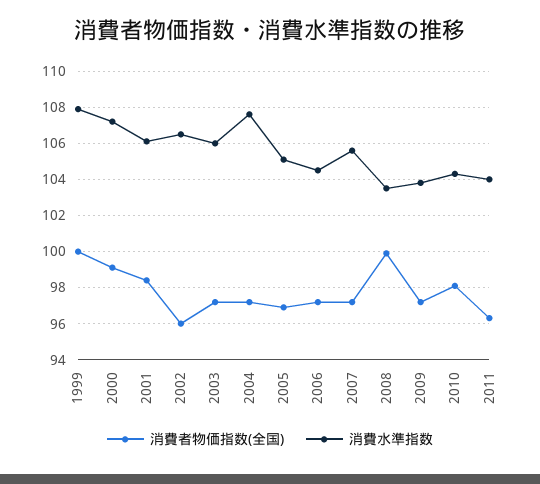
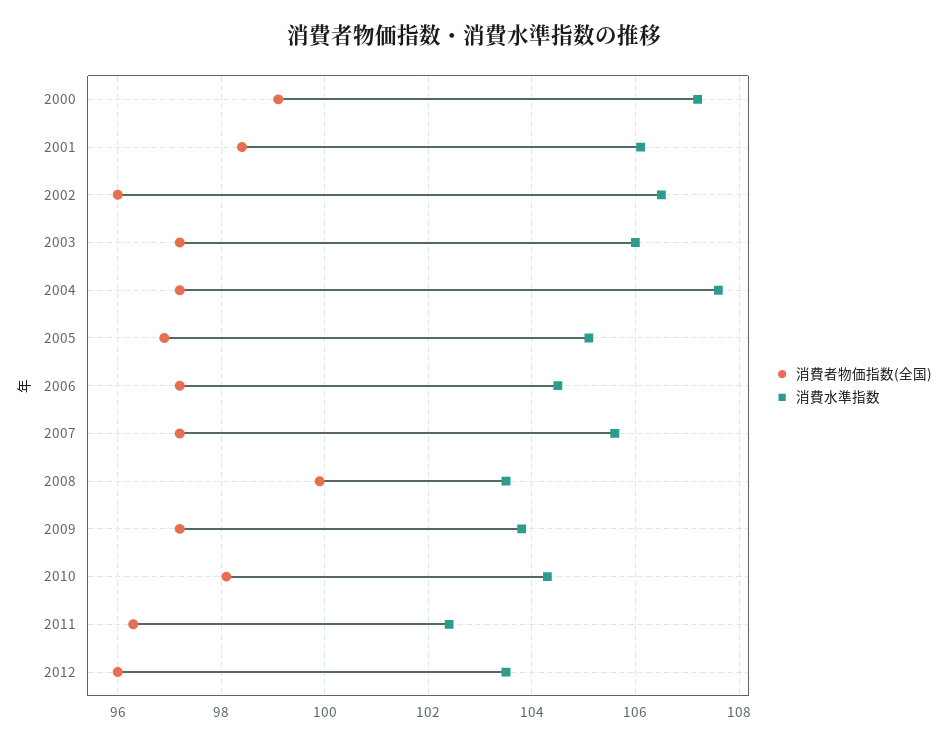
消費者物価指数(全国), 1999: 100 -> none
消費水準指数, 1999: 108 -> none
消費水準指数, 2011: 104 -> 102.5
消費者物価指数(全国), 2012: none -> 96
消費水準指数, 2012: none -> 103.5

